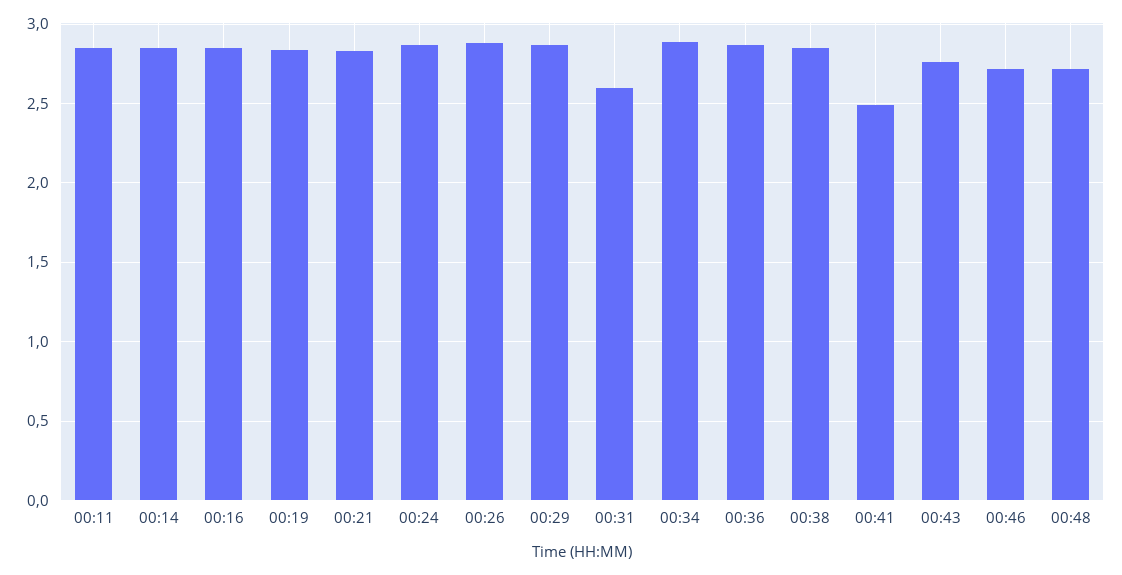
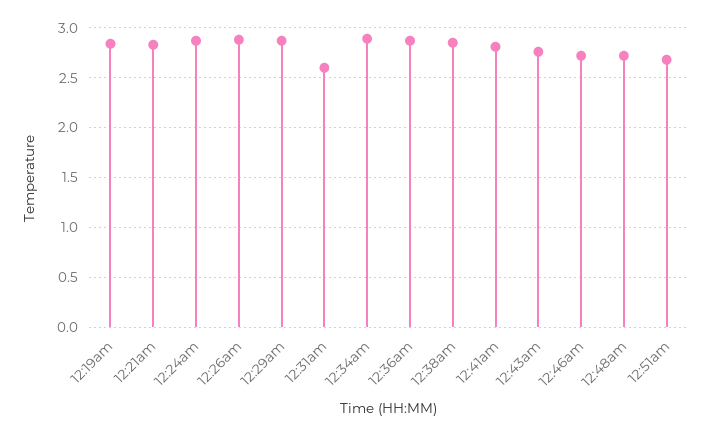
00:11: 2.85 -> none
00:14: 2.85 -> none
00:16: 2.85 -> none
00:41: 2.5 -> 2.8
12:51am: none -> 2.7

